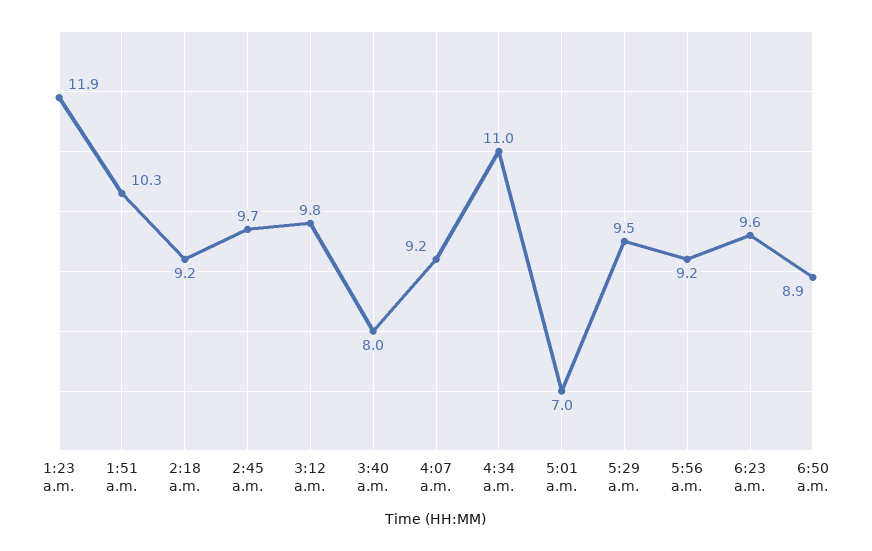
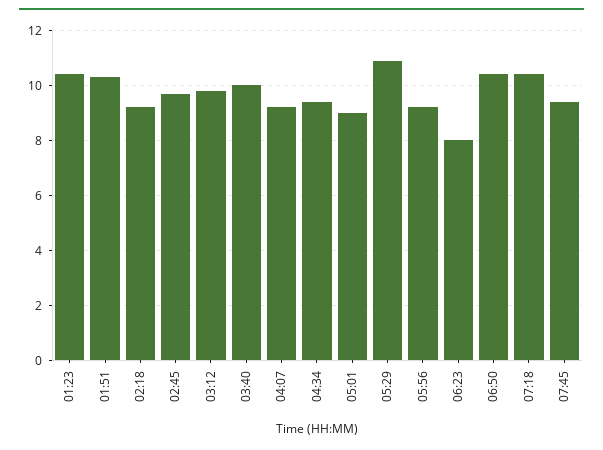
1:23 a.m.: 11.9 -> 10.5
3:40 a.m.: 8 -> 10
4:34 a.m.: 11 -> 9.5
5:01 a.m.: 7 -> 9
5:29 a.m.: 9.5 -> 11
6:23 a.m.: 9.6 -> 8
6:50 a.m.: 8.9 -> 10.5
07:18: none -> 10.5
07:45: none -> 9.5

